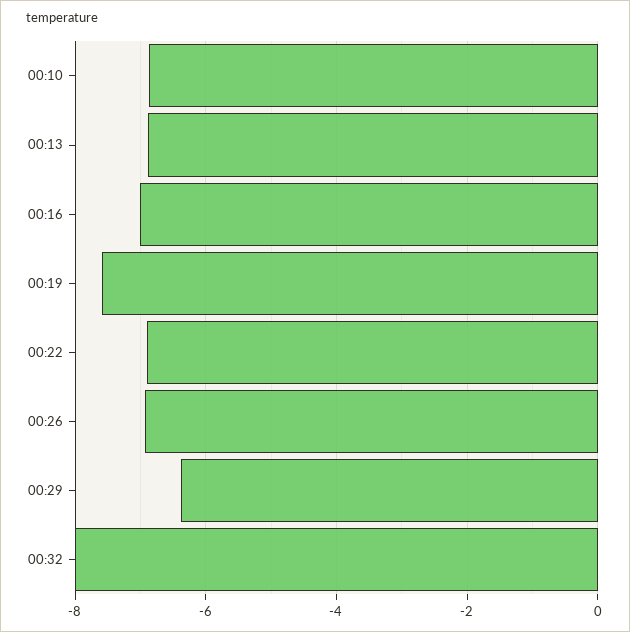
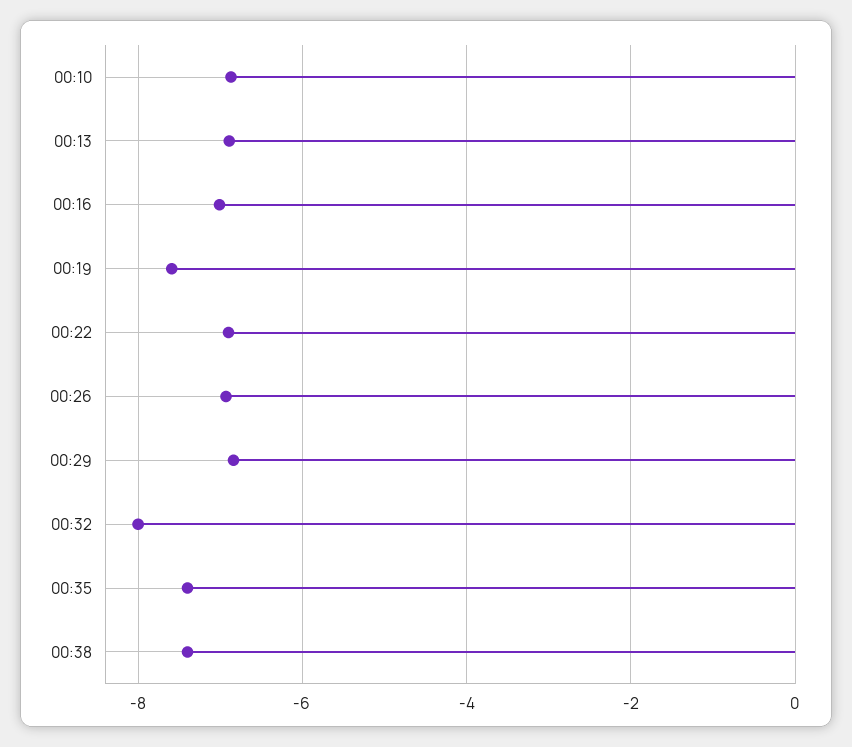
00:29: -6.4 -> -6.8
00:35: none -> -7.4
00:38: none -> -7.4

